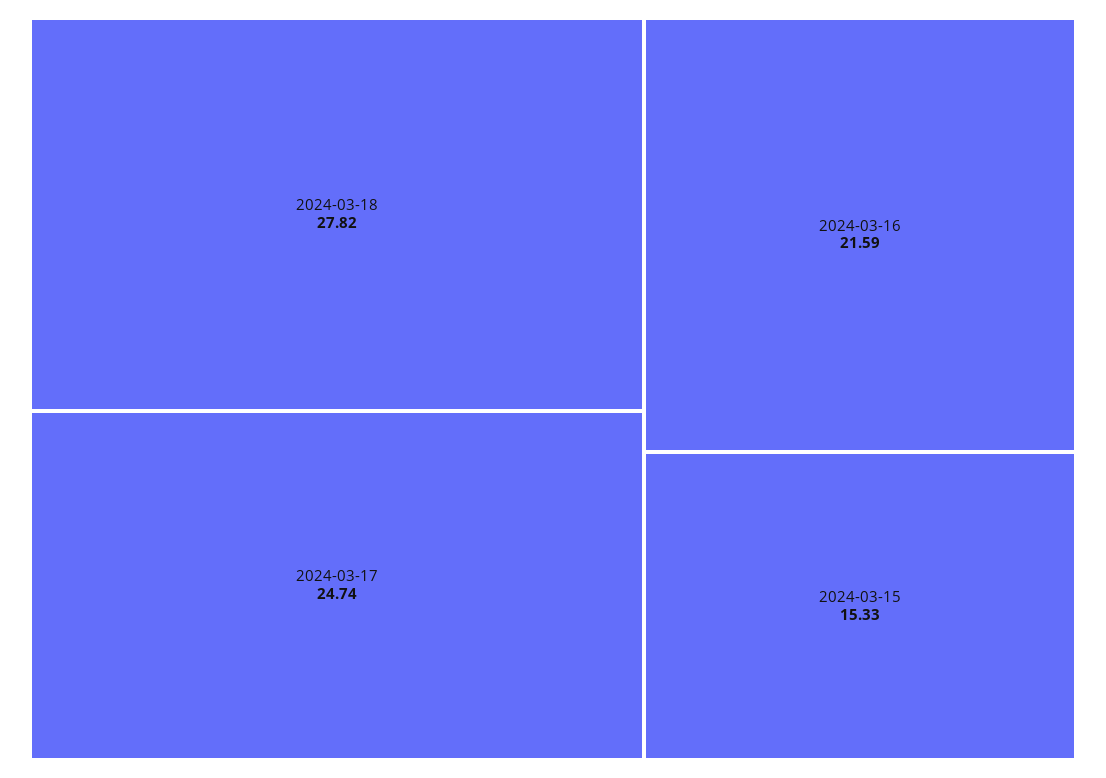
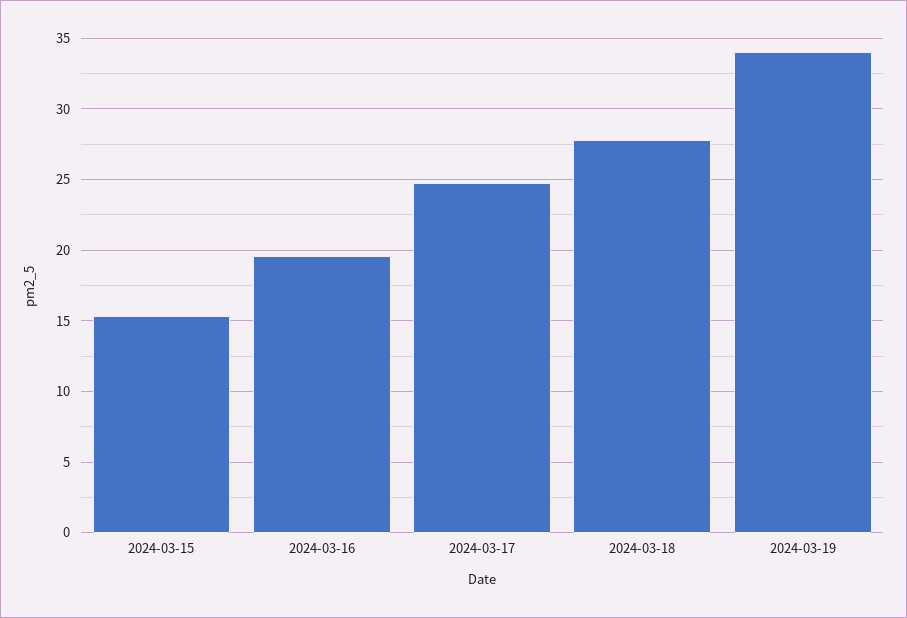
2024-03-16: 21.59 -> 19.5
2024-03-19: none -> 34

